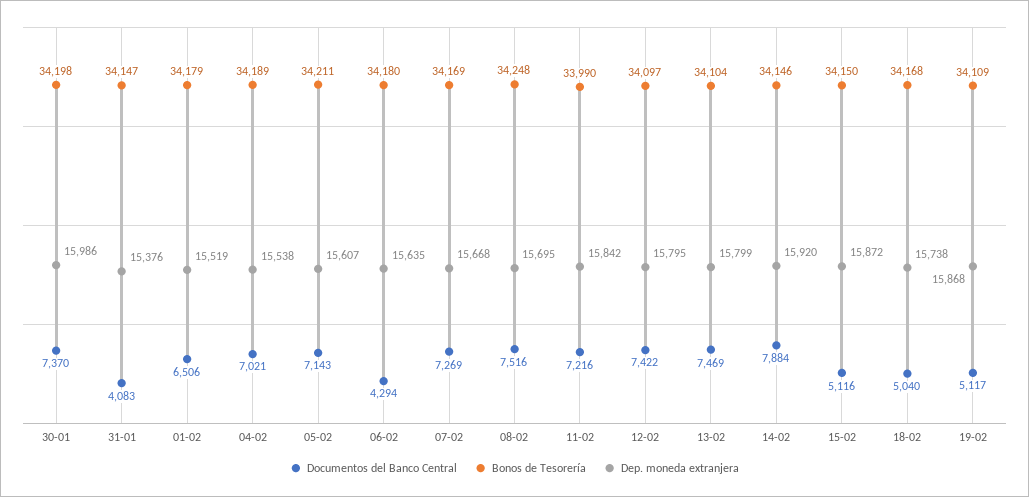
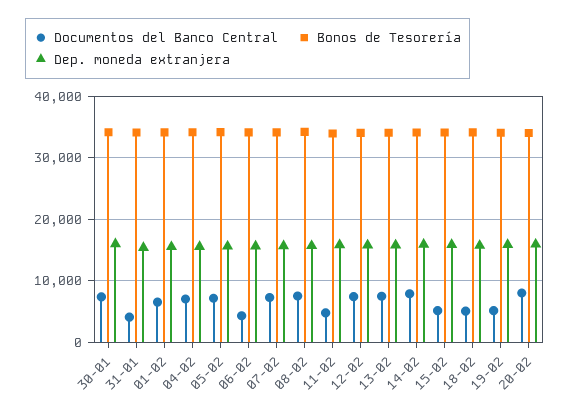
Documentos del Banco Central, 11-02: 7216 -> 5000
Documentos del Banco Central, 20-02: none -> 8000
Bonos de Tesorería, 20-02: none -> 34000
Dep. moneda extranjera, 20-02: none -> 16000

